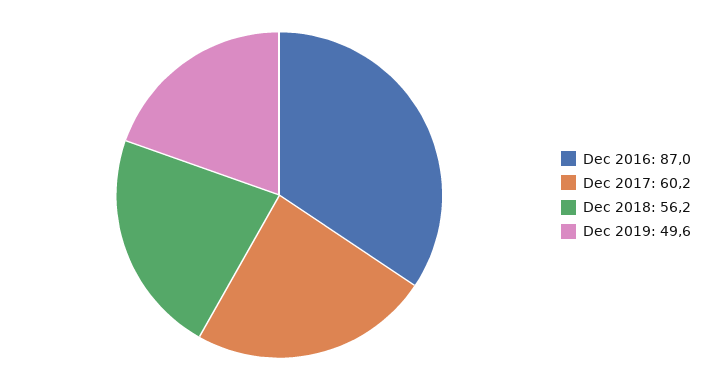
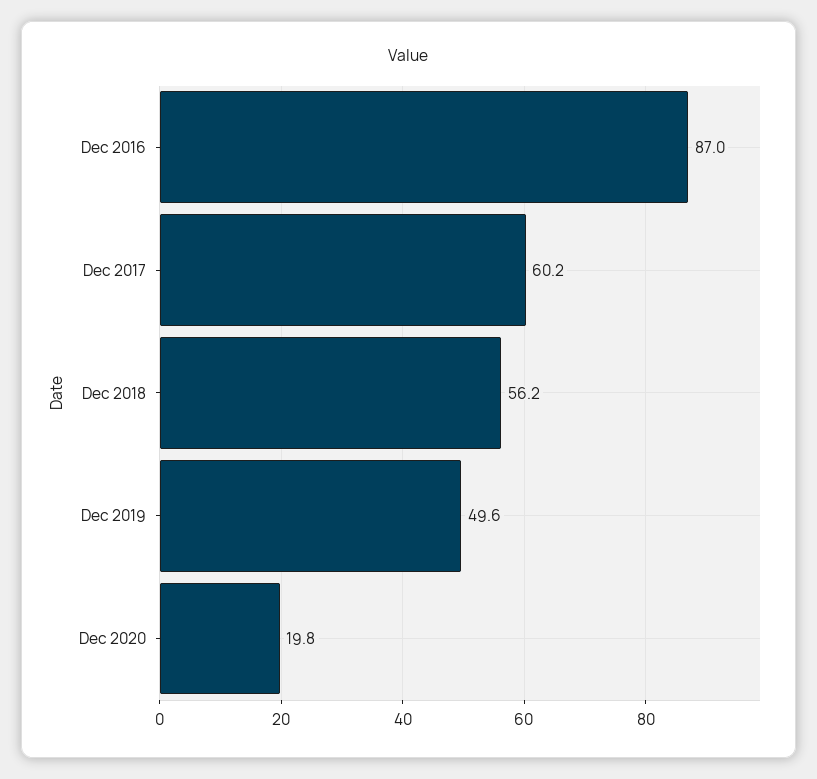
Dec 2020: none -> 19.8

